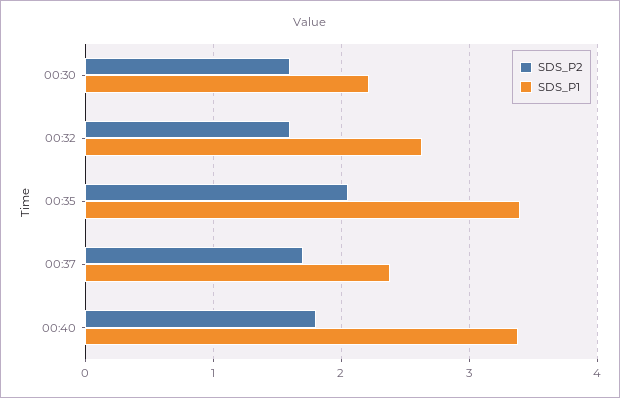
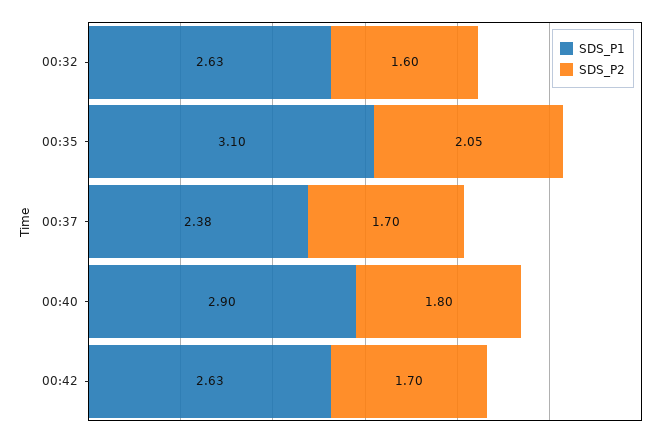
SDS_P2, 00:30: 1.6 -> none
SDS_P1, 00:30: 2.2 -> none
SDS_P1, 00:35: 3.4 -> 3.1
SDS_P1, 00:40: 3.4 -> 2.9
SDS_P1, 00:42: none -> 2.63
SDS_P2, 00:42: none -> 1.7

